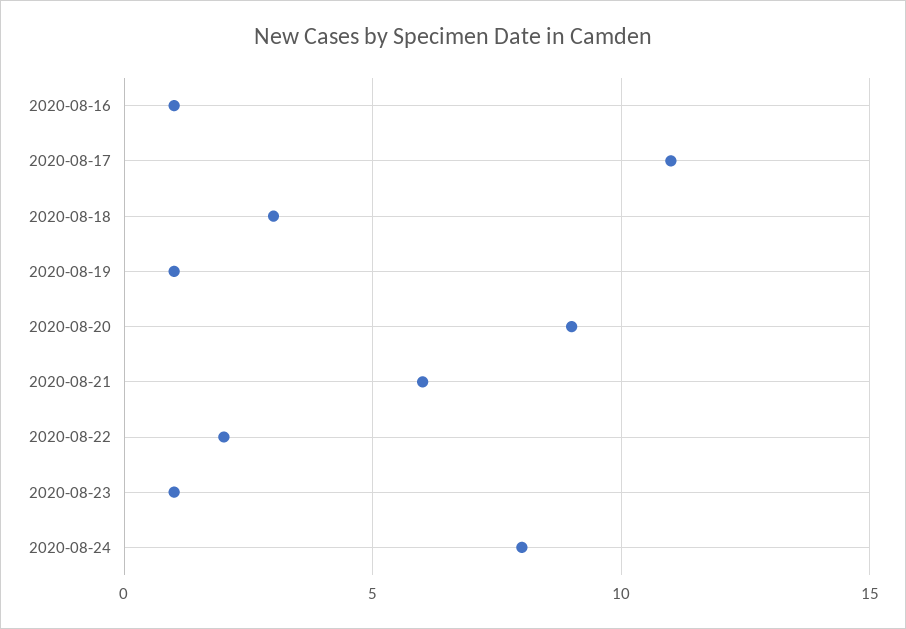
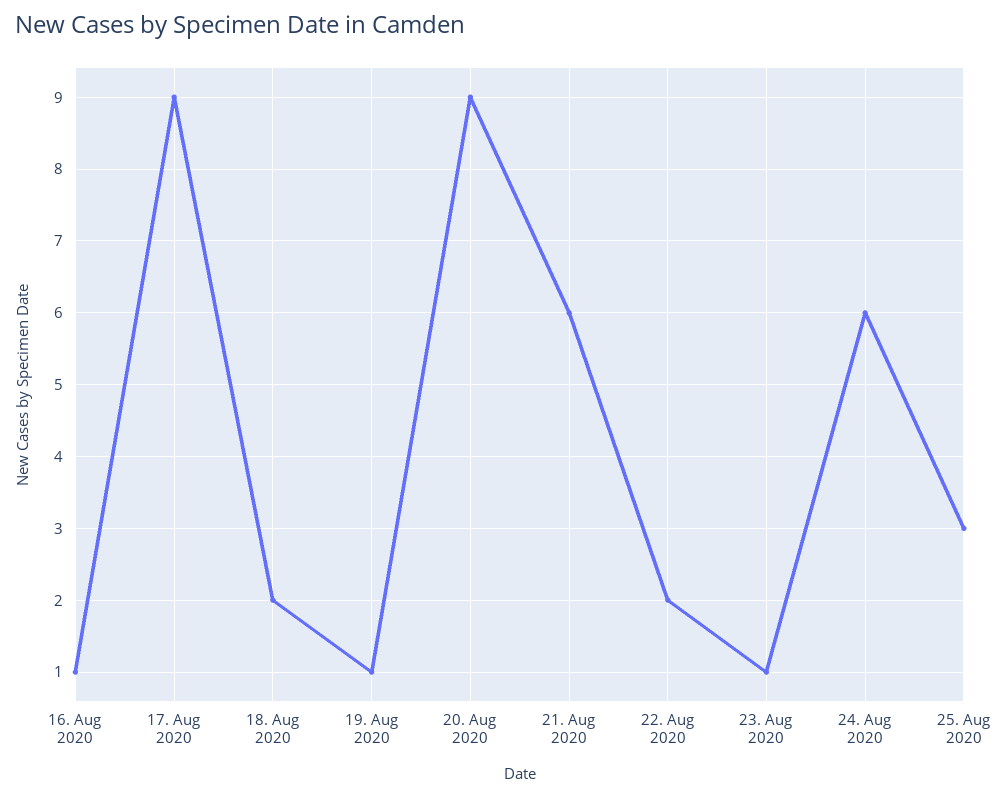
2020-08-17: 11 -> 9
2020-08-18: 3 -> 2
2020-08-24: 8 -> 6
25. Aug 2020: none -> 3

